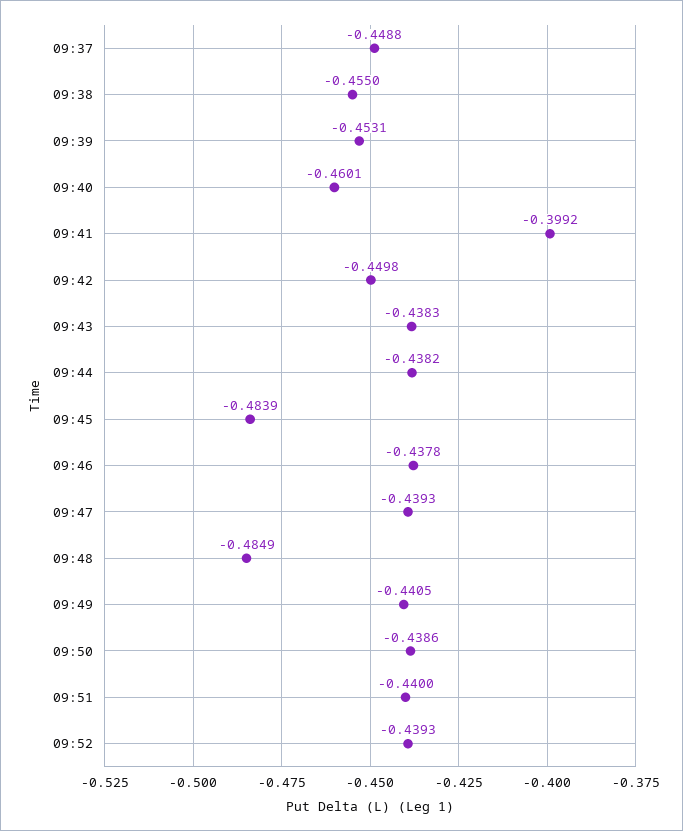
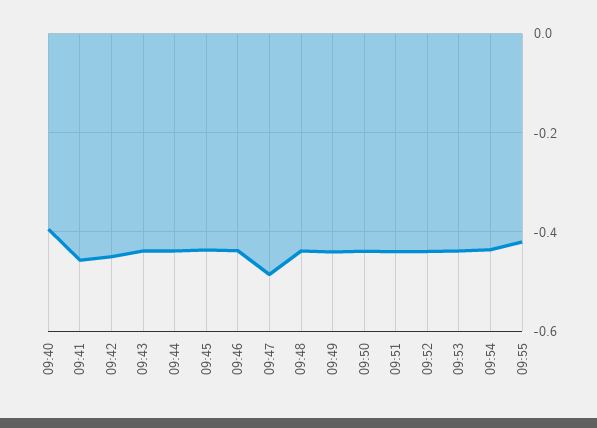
09:37: -0.4488 -> none
09:38: -0.455 -> none
09:39: -0.4531 -> none
09:40: -0.4601 -> -0.4
09:41: -0.3992 -> -0.46
09:45: -0.4839 -> -0.44
09:47: -0.4393 -> -0.48
09:48: -0.4849 -> -0.44
09:53: none -> -0.44
09:54: none -> -0.44
09:55: none -> -0.42

